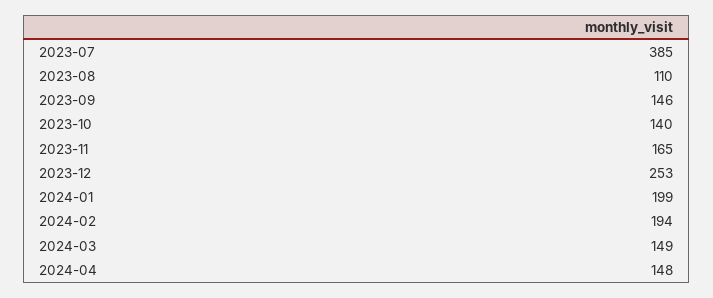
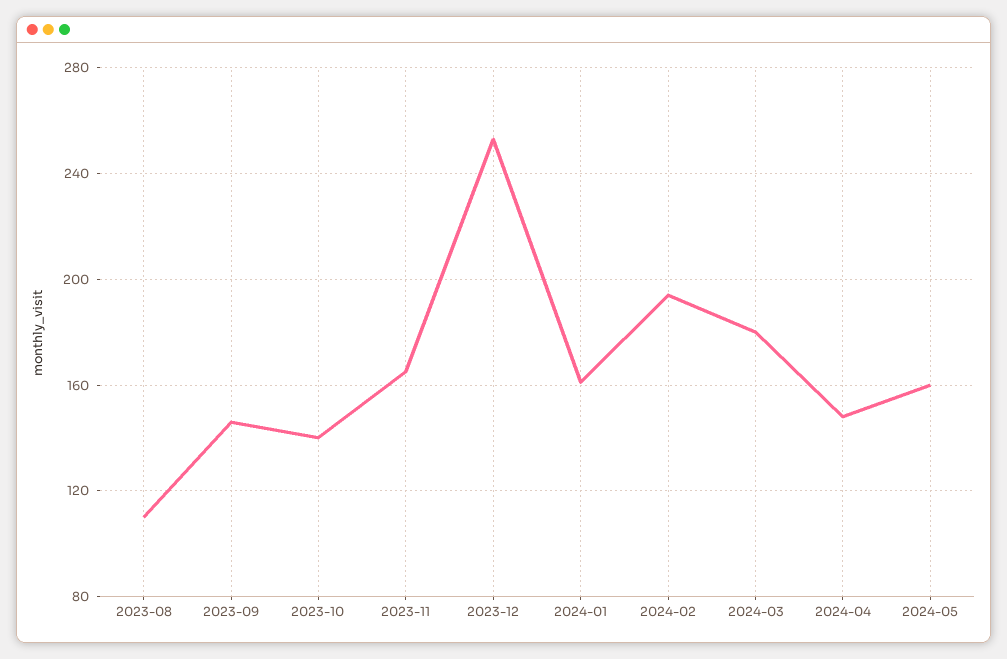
2023-07: 385 -> none
2024-01: 199 -> 160
2024-03: 149 -> 180
2024-05: none -> 160

